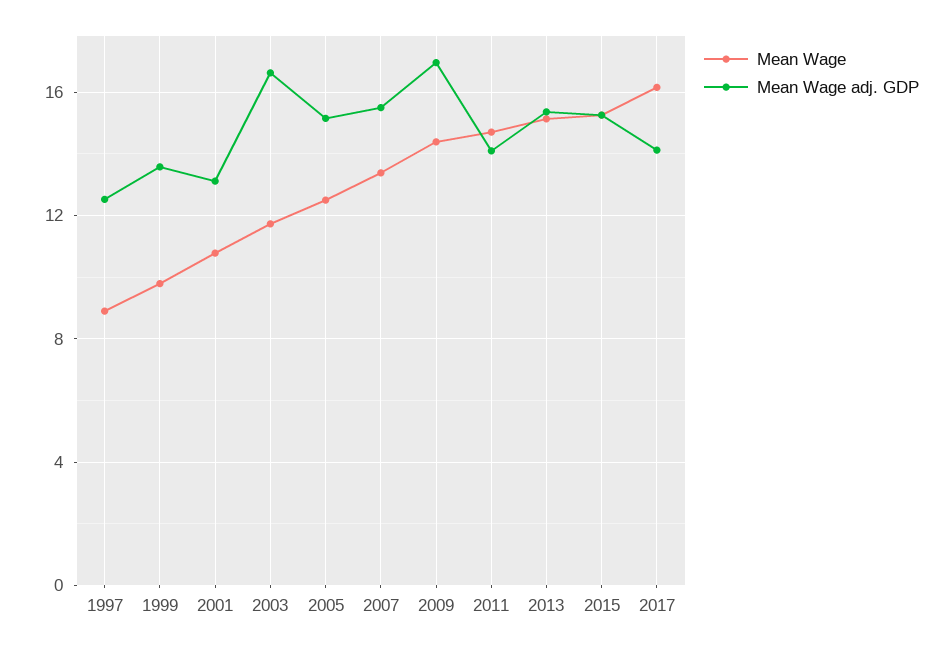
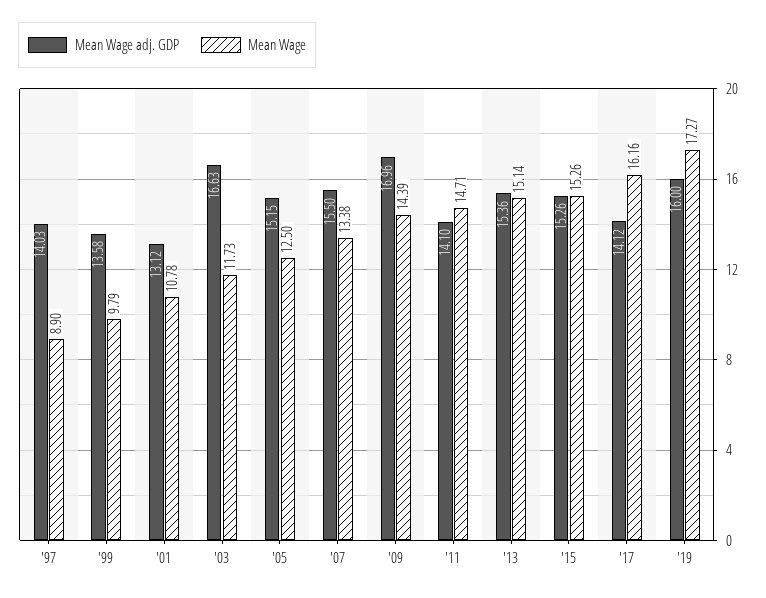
Mean Wage adj. GDP, 1997: 12.5 -> 14.03
Mean Wage adj. GDP, '19: none -> 16
Mean Wage, '19: none -> 17.27

